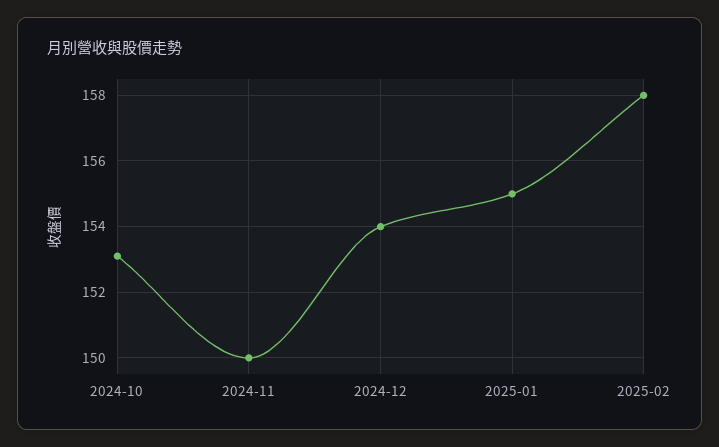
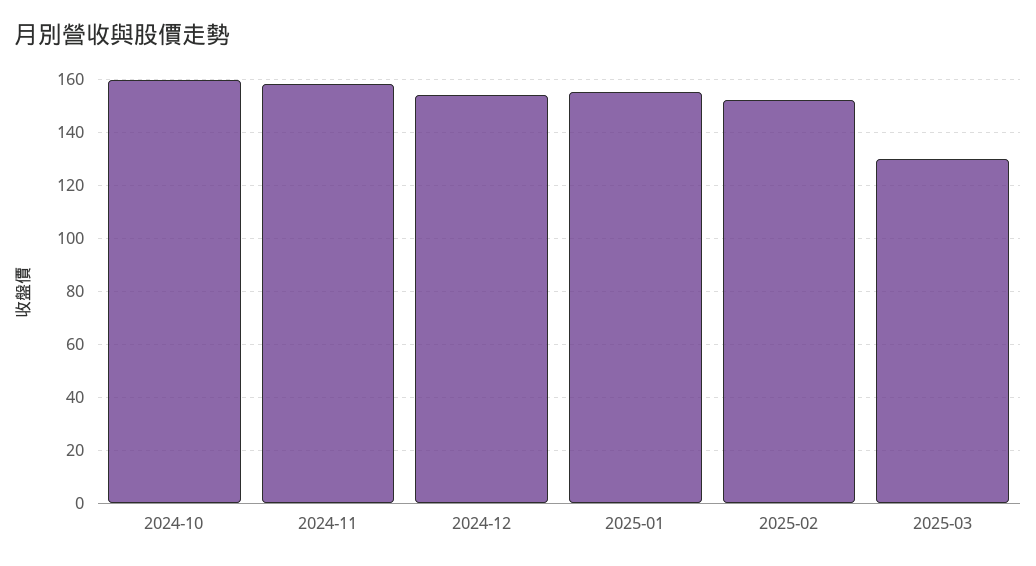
2024-10: 153 -> 160
2024-11: 150 -> 157.5
2025-02: 158 -> 152.5
2025-03: none -> 130

